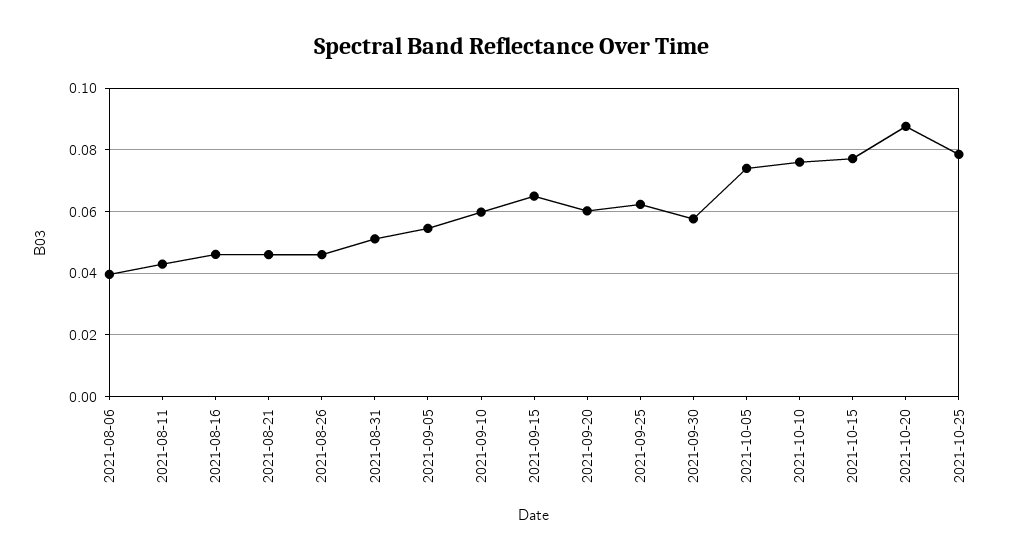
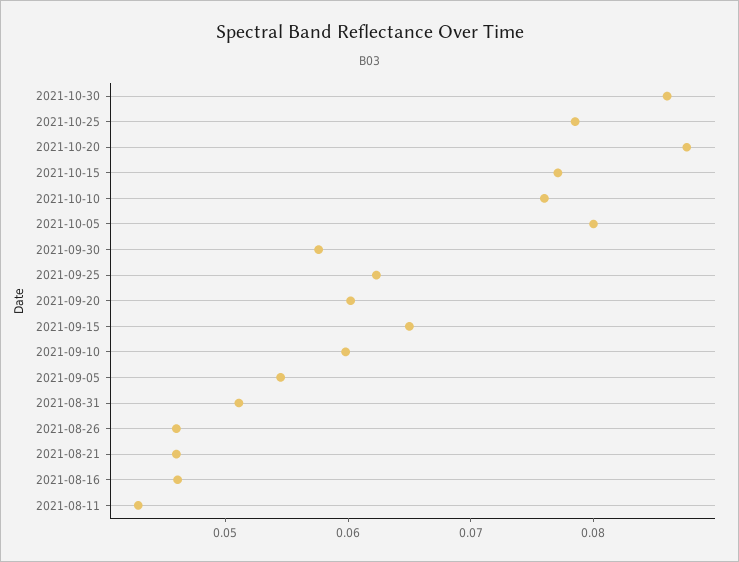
2021-08-06: 0.04 -> none
2021-10-05: 0.074 -> 0.08
2021-10-30: none -> 0.086

